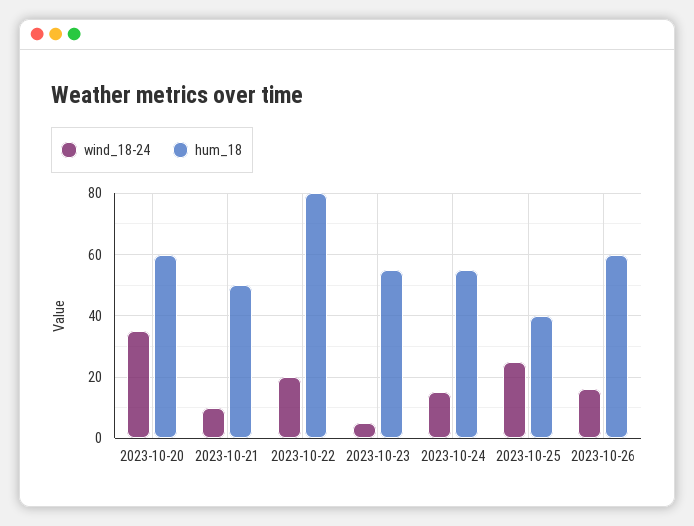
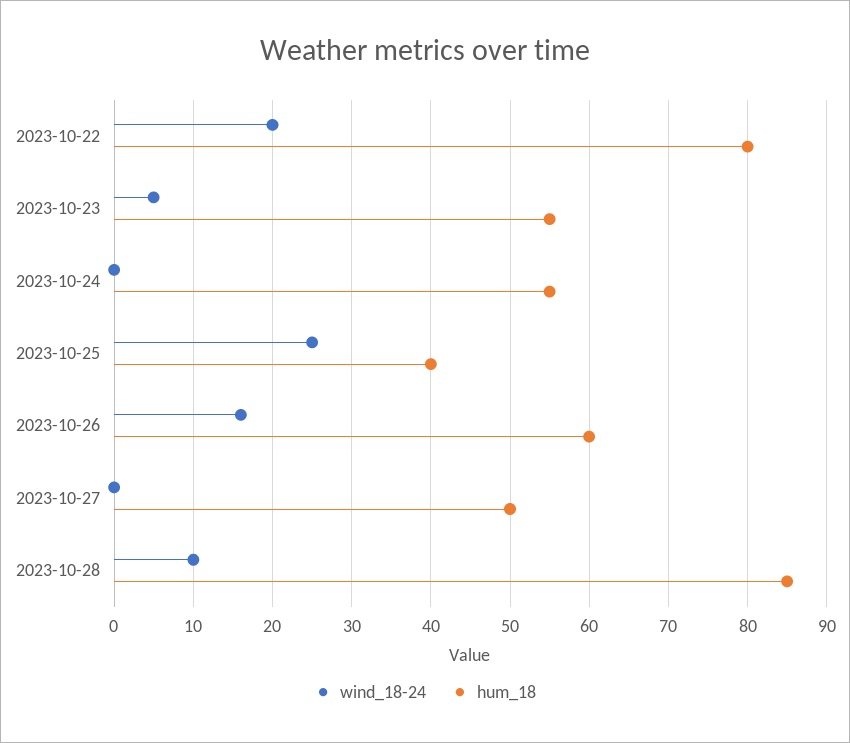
wind_18-24, 2023-10-20: 35 -> none
hum_18, 2023-10-20: 60 -> none
wind_18-24, 2023-10-21: 10 -> none
hum_18, 2023-10-21: 50 -> none
wind_18-24, 2023-10-24: 15 -> 0
wind_18-24, 2023-10-27: none -> 0
hum_18, 2023-10-27: none -> 50
wind_18-24, 2023-10-28: none -> 10
hum_18, 2023-10-28: none -> 85

